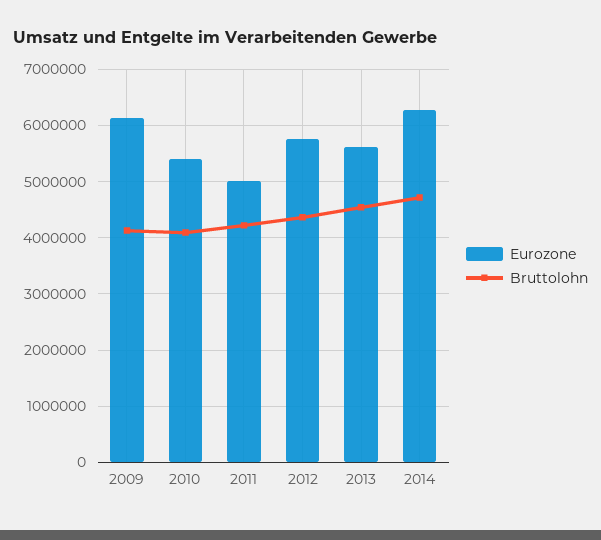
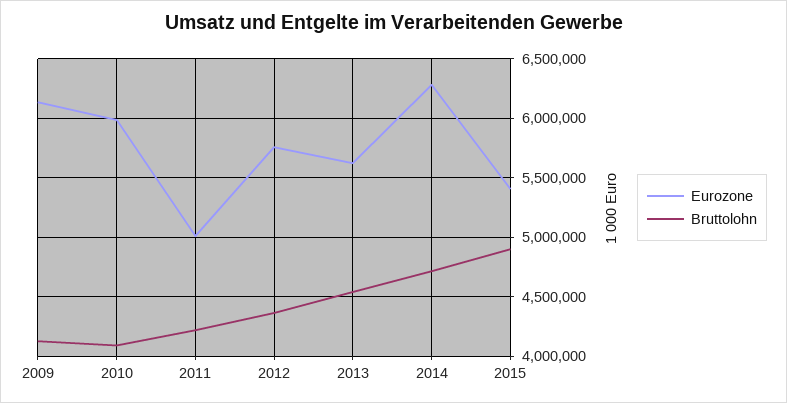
Eurozone, 2010: 5400000 -> 6000000
Eurozone, 2015: none -> 5400000
Bruttolohn, 2015: none -> 4900000

